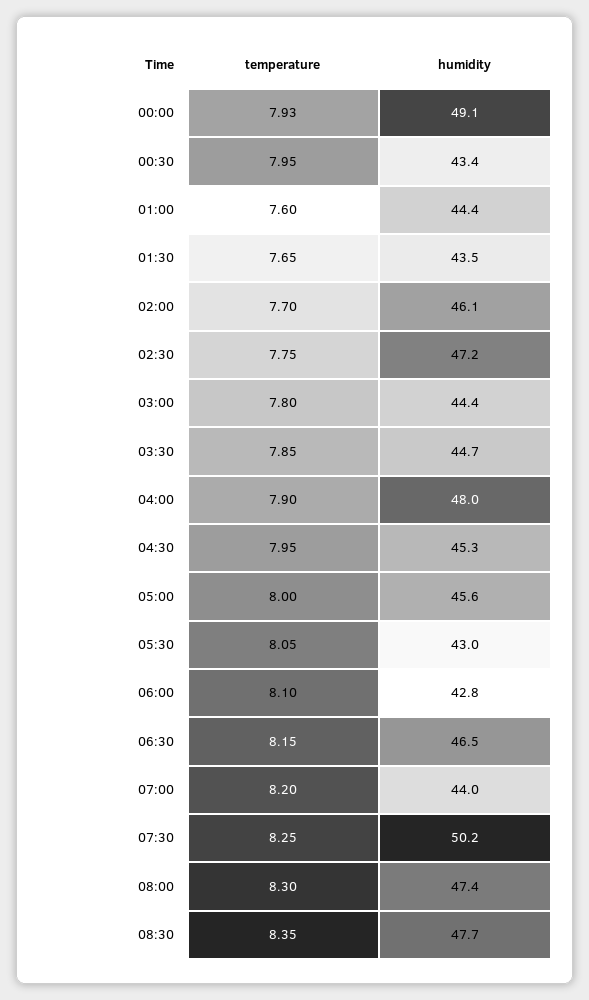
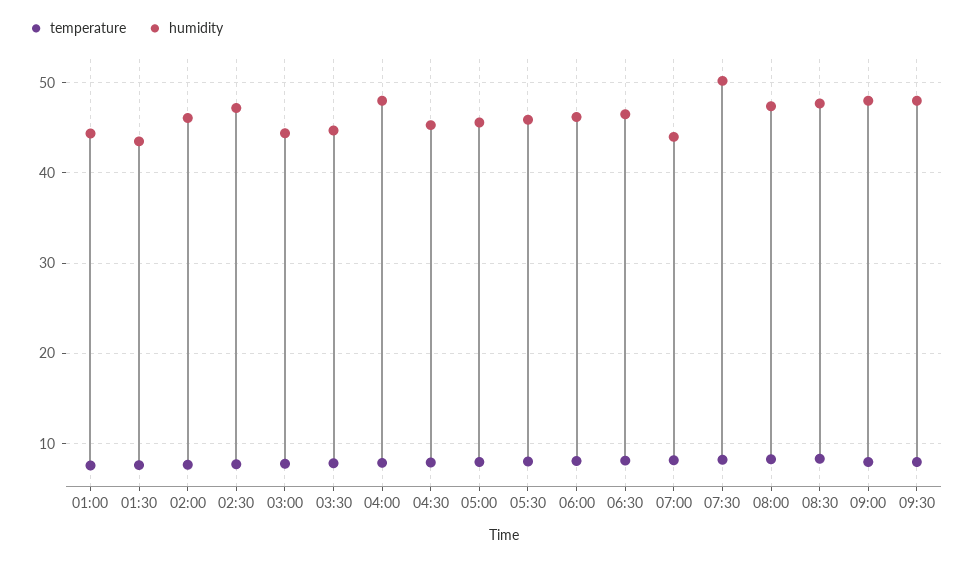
temperature, 00:00: 7.93 -> none
humidity, 00:00: 49.1 -> none
temperature, 00:30: 7.95 -> none
humidity, 00:30: 43.4 -> none
humidity, 05:30: 43 -> 46
humidity, 06:00: 42.8 -> 46
temperature, 09:00: none -> 8
humidity, 09:00: none -> 48
temperature, 09:30: none -> 8
humidity, 09:30: none -> 48

